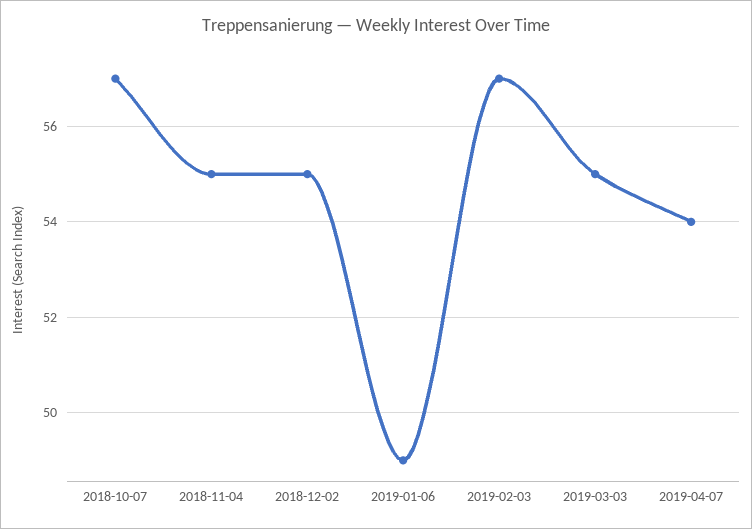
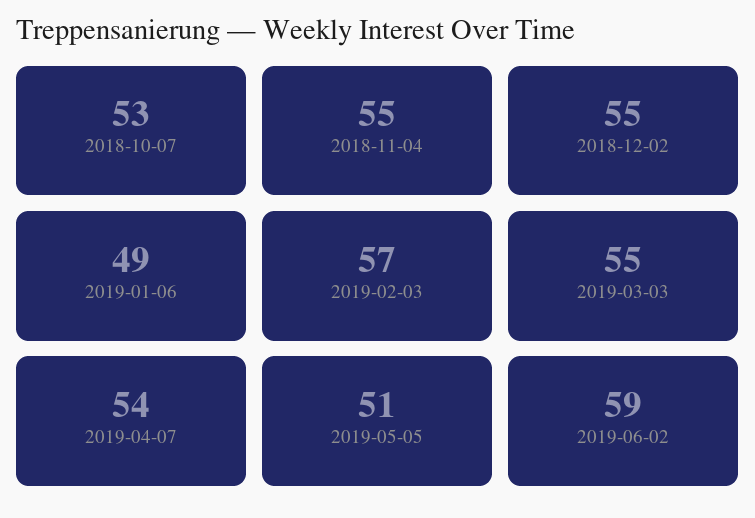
2018-10-07: 57 -> 53
2019-05-05: none -> 51
2019-06-02: none -> 59

